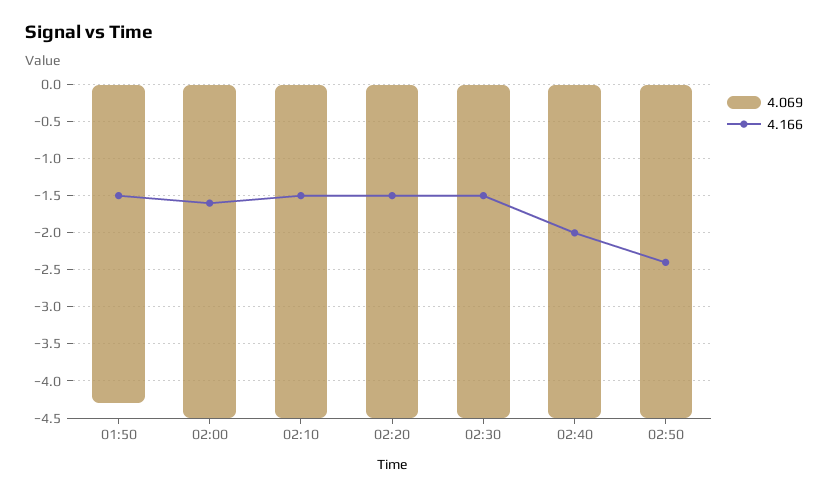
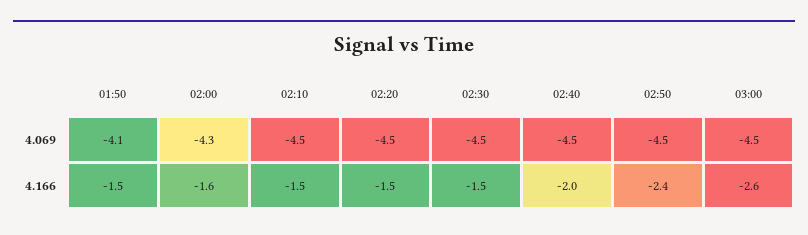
4.069, 01:50: -4.3 -> -4.1
4.069, 02:00: -4.5 -> -4.3
4.069, 03:00: none -> -4.5
4.166, 03:00: none -> -2.6

